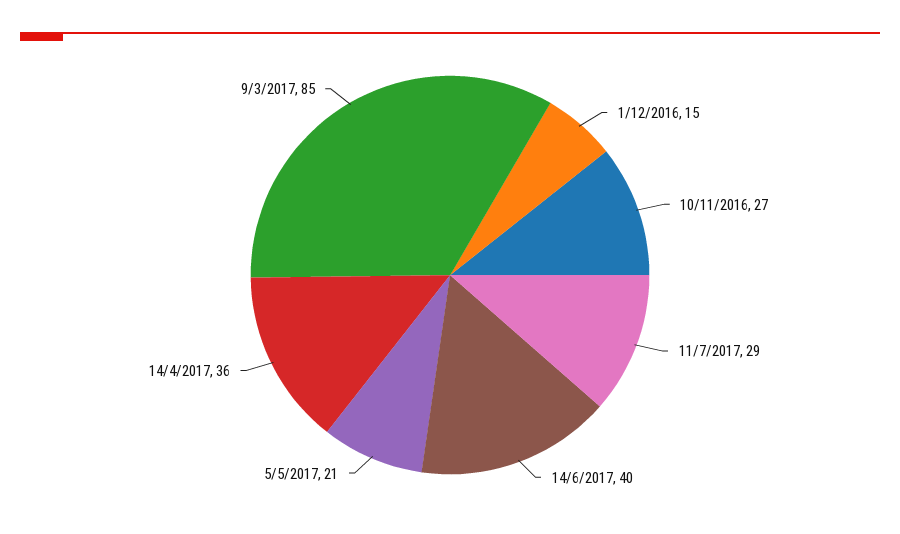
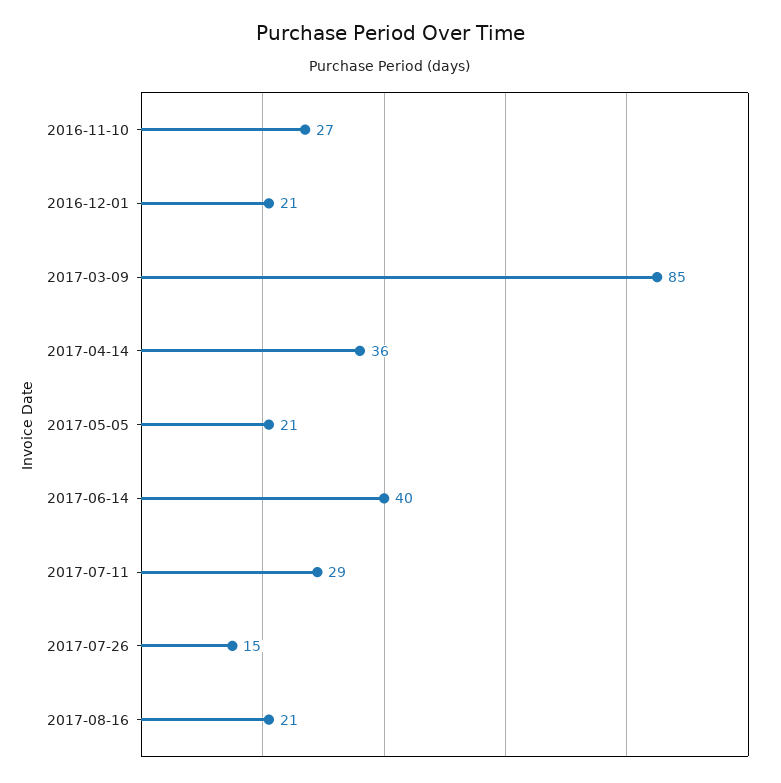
1/12/2016: 15 -> 21
2017-07-26: none -> 15
2017-08-16: none -> 21

